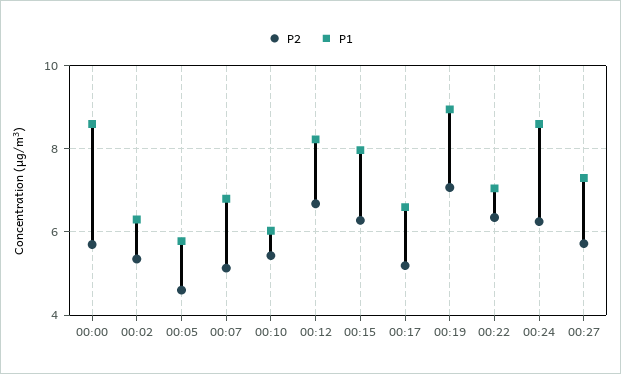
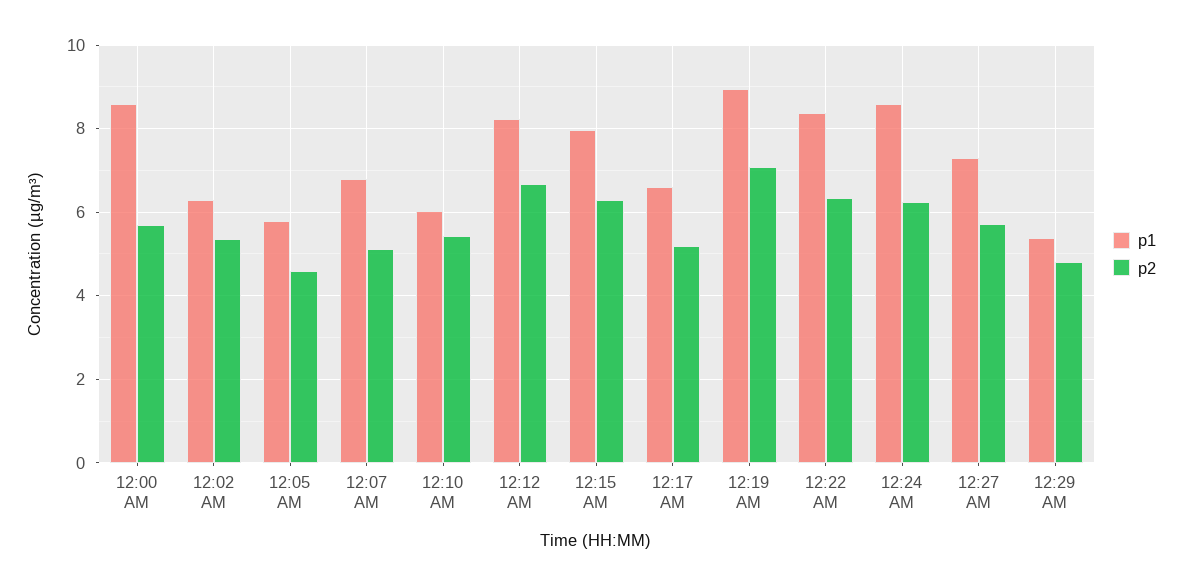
P1, 00:22: 7 -> 8.4
P1, 12:29 AM: none -> 5.4
P2, 12:29 AM: none -> 4.8

